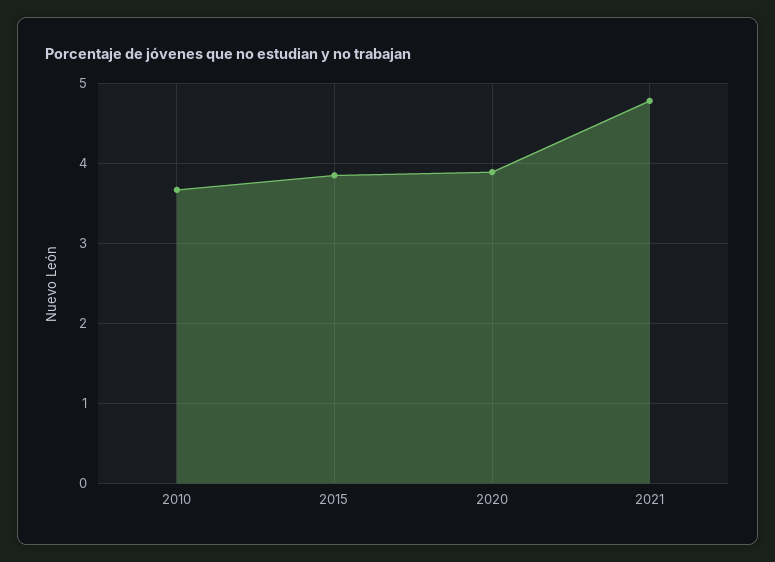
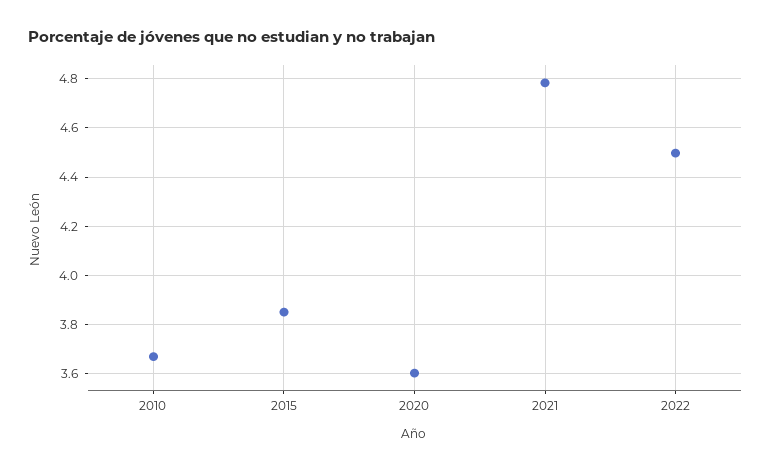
2020: 3.9 -> 3.6
2022: none -> 4.5

